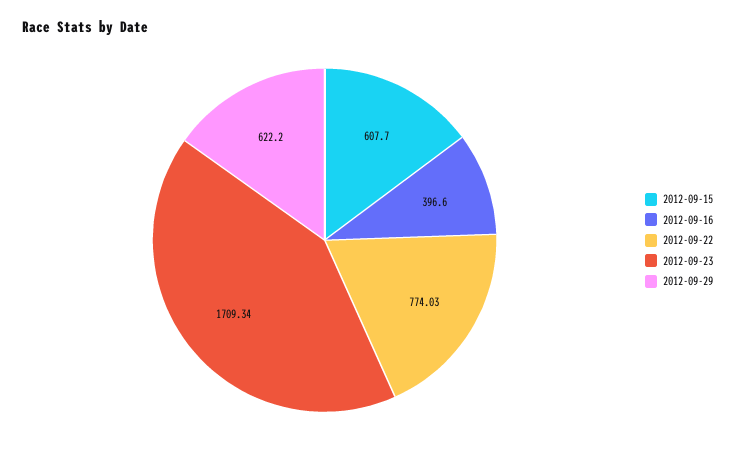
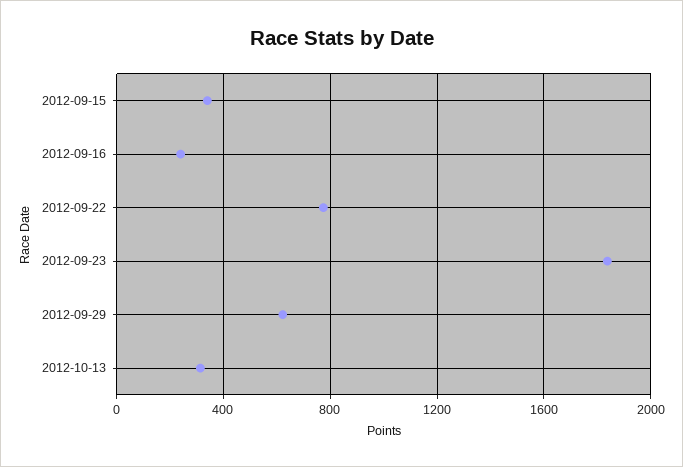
2012-09-15: 607.7 -> 350
2012-09-16: 396.6 -> 250
2012-09-23: 1709.34 -> 1850
2012-10-13: none -> 300

